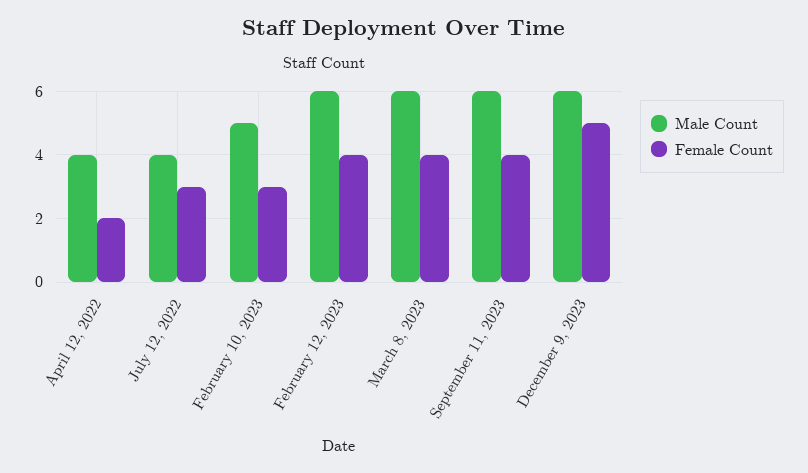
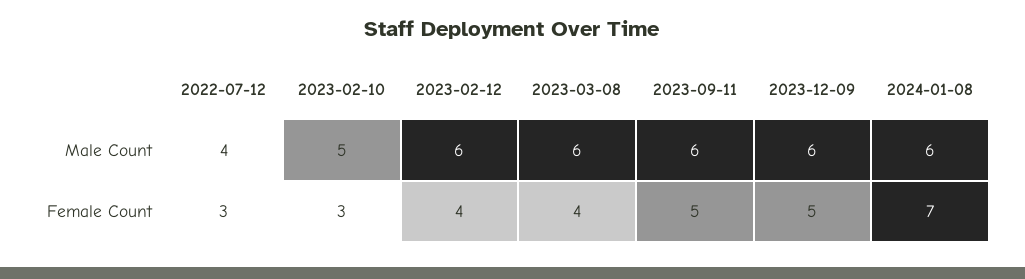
Male Count, April 12, 2022: 4 -> none
Female Count, April 12, 2022: 2 -> none
Female Count, September 11, 2023: 4 -> 5
Male Count, 2024-01-08: none -> 6
Female Count, 2024-01-08: none -> 7

